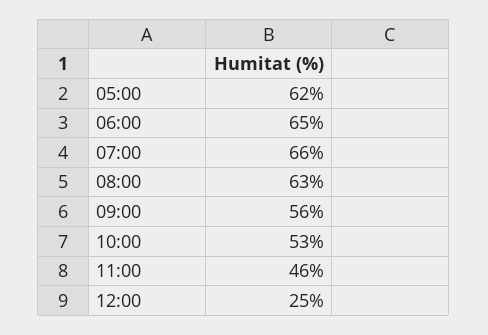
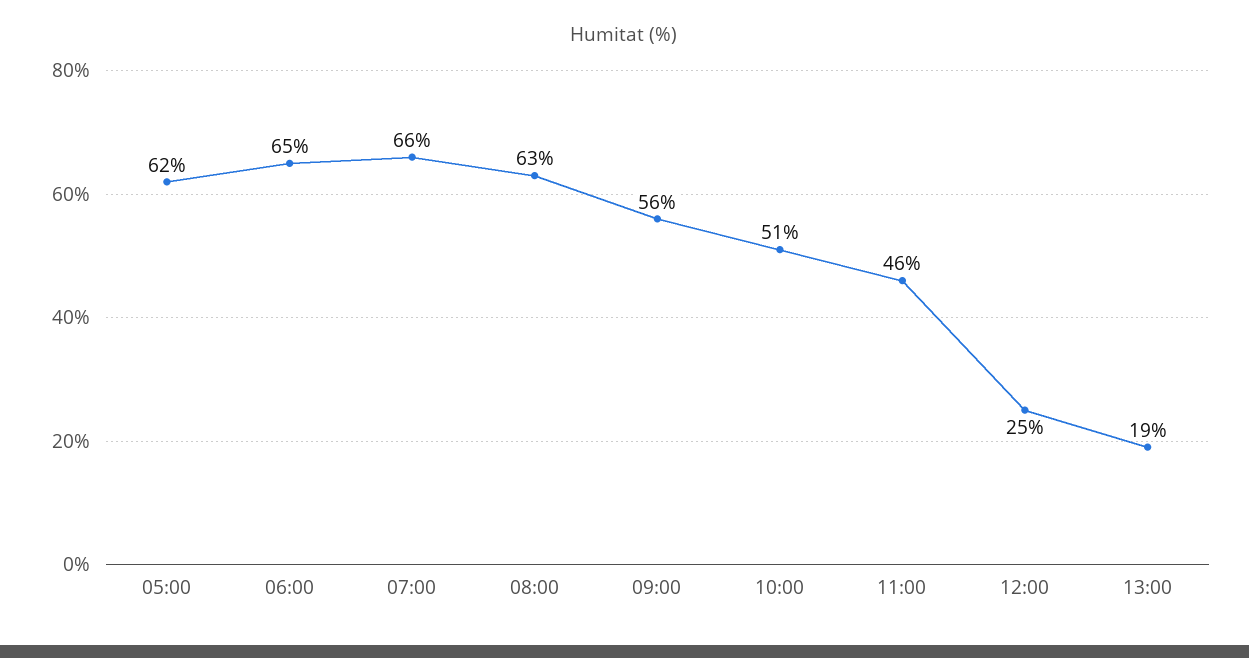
10:00: 53 -> 51
13:00: none -> 19

